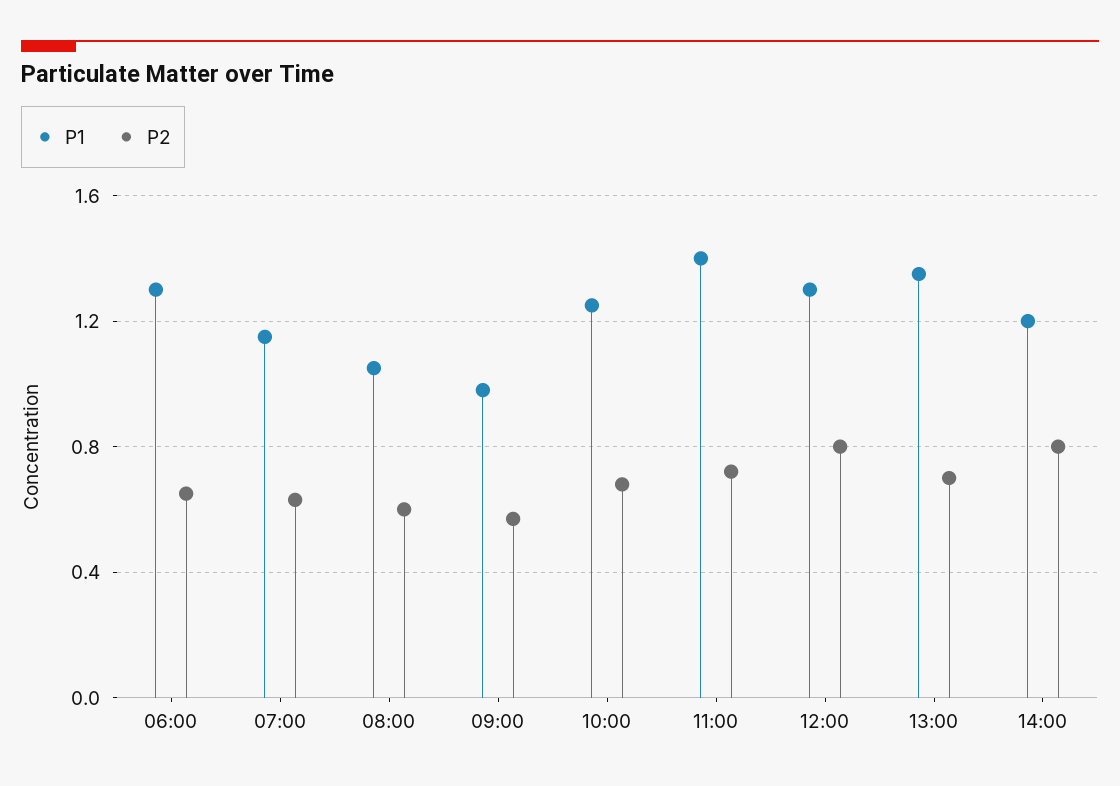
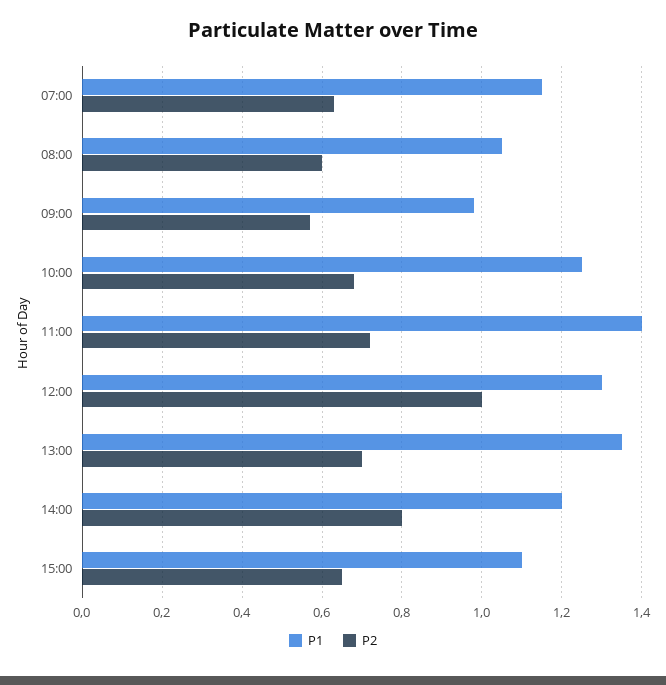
P1, 06:00: 1.3 -> none
P2, 06:00: 0.65 -> none
P2, 12:00: 0.8 -> 1
P1, 15:00: none -> 1.1
P2, 15:00: none -> 0.65

